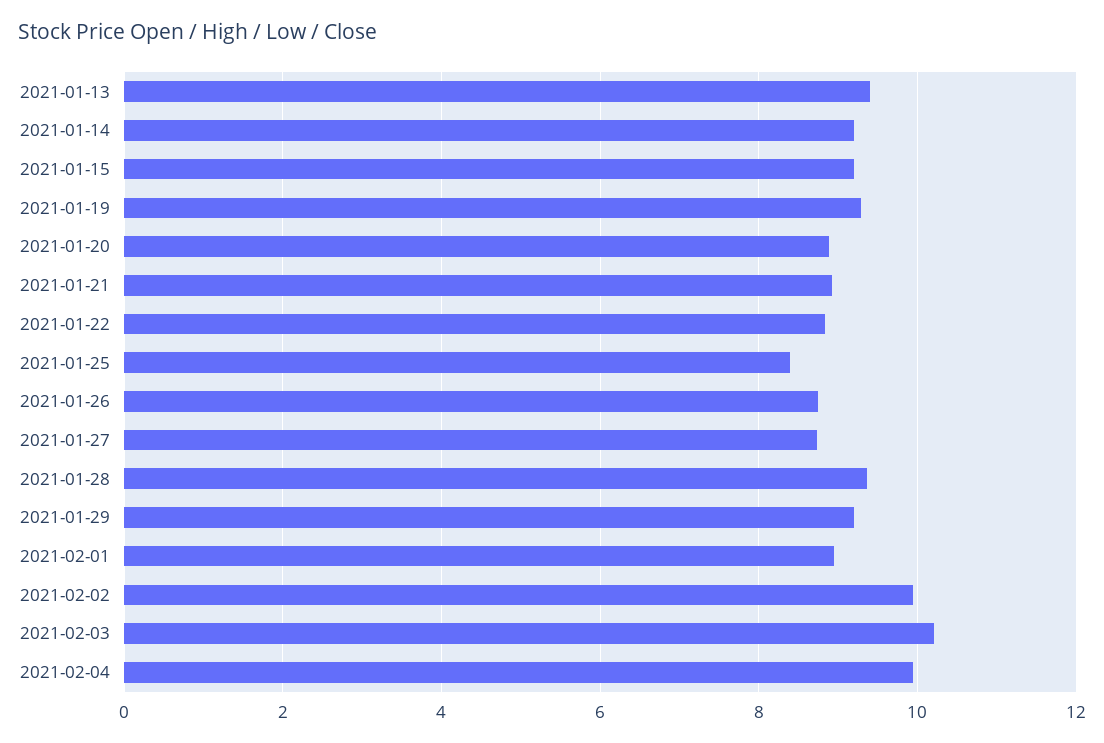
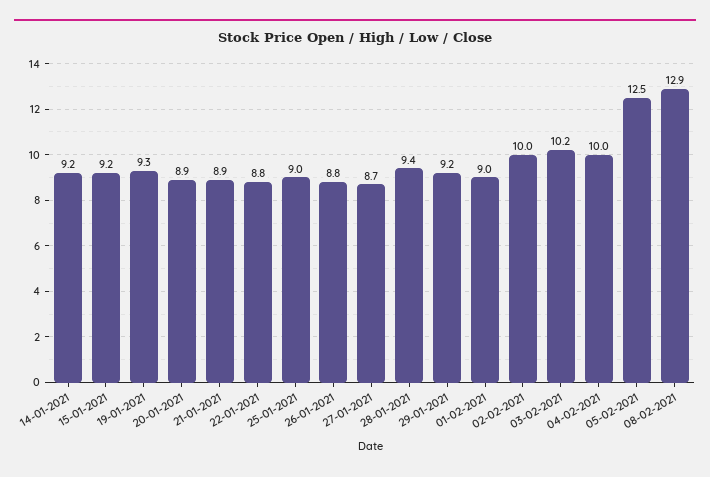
2021-01-13: 9.4 -> none
2021-01-25: 8.4 -> 9
05-02-2021: none -> 12.5
08-02-2021: none -> 12.9

